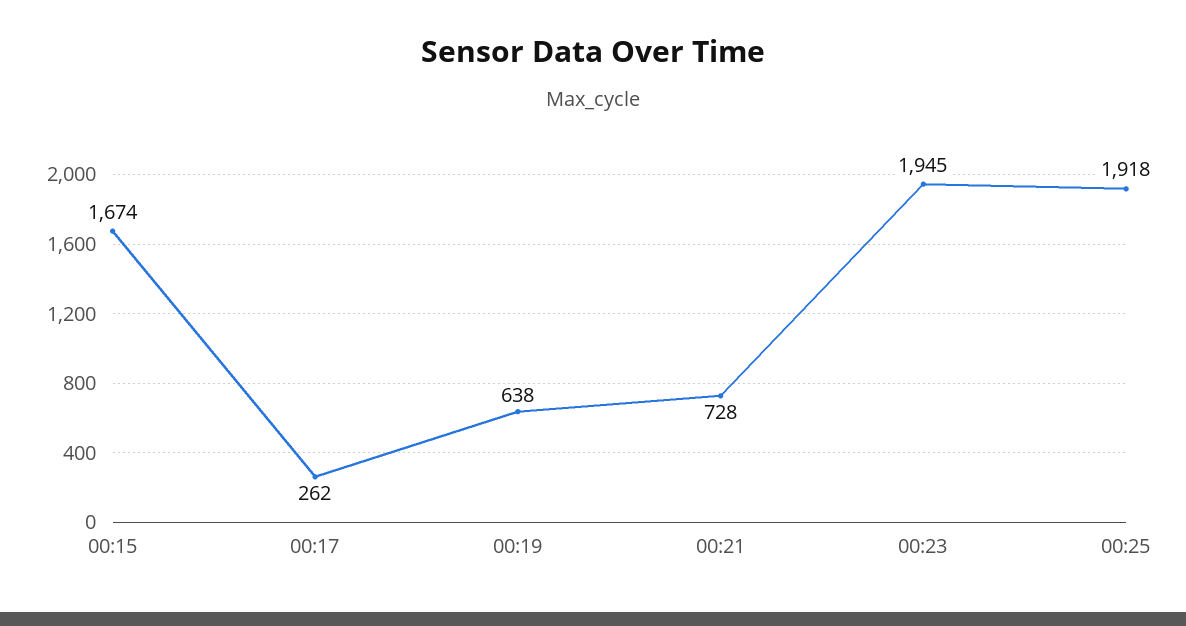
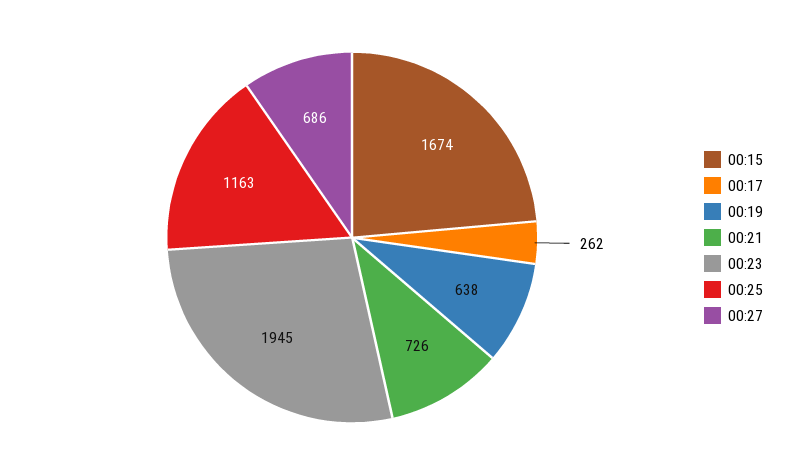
00:21: 728 -> 726
00:25: 1918 -> 1163
00:27: none -> 686

